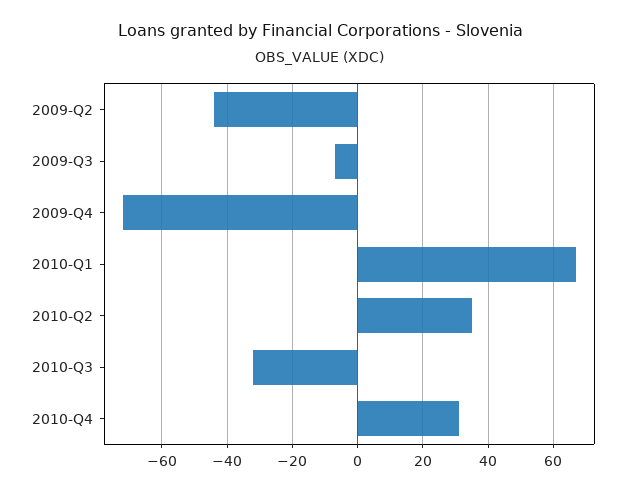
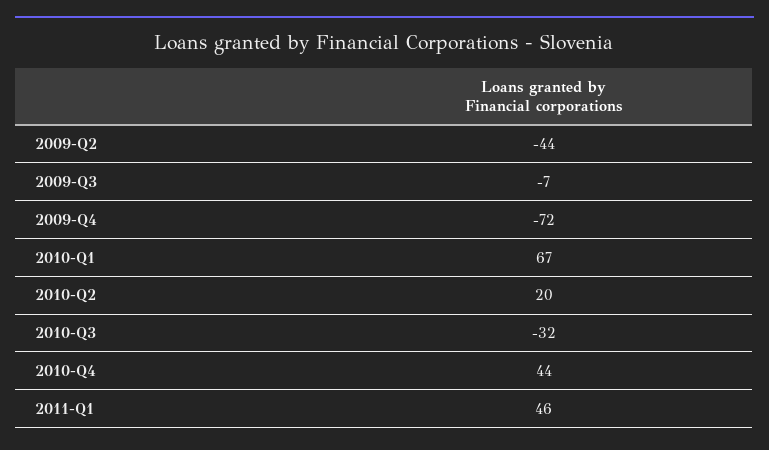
2010-Q2: 35 -> 20
2010-Q4: 30 -> 44
2011-Q1: none -> 46

